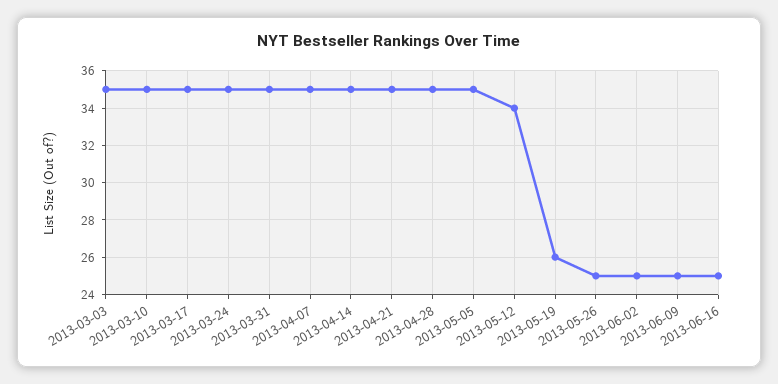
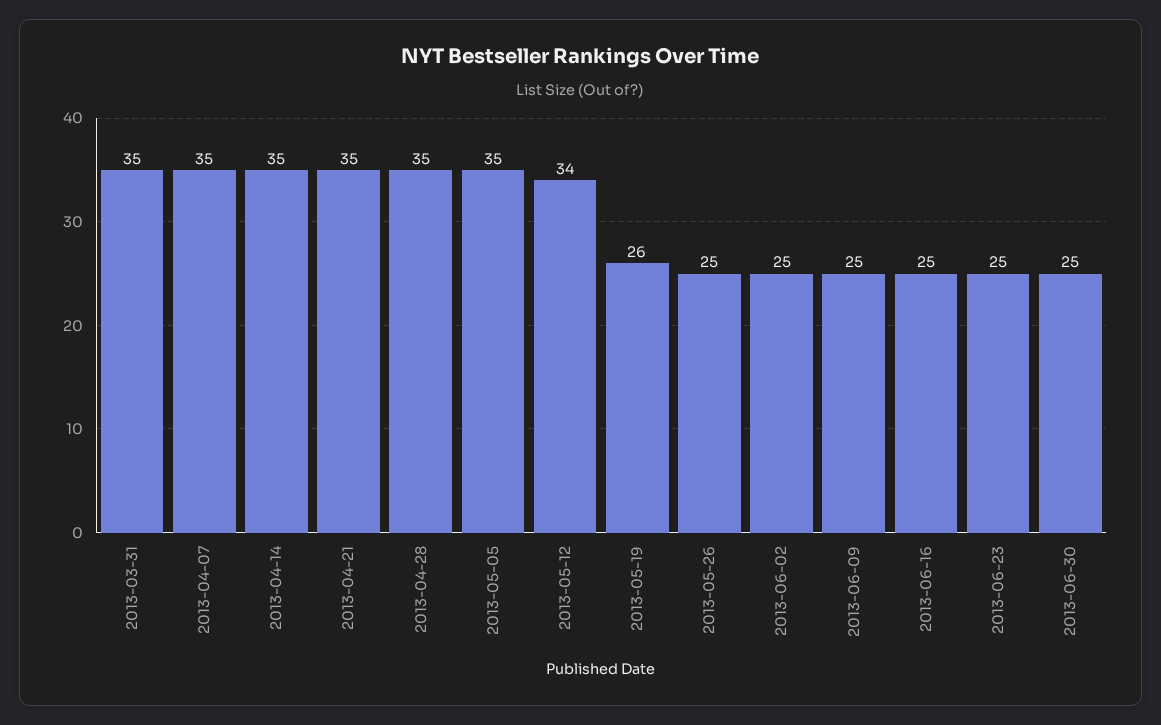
2013-03-03: 35 -> none
2013-03-10: 35 -> none
2013-03-17: 35 -> none
2013-03-24: 35 -> none
2013-06-23: none -> 25
2013-06-30: none -> 25

